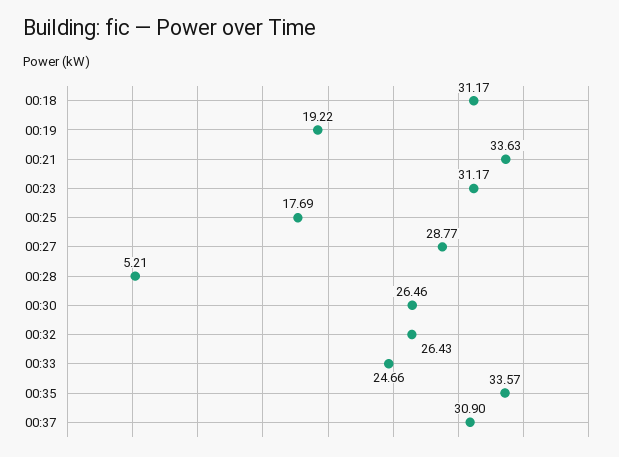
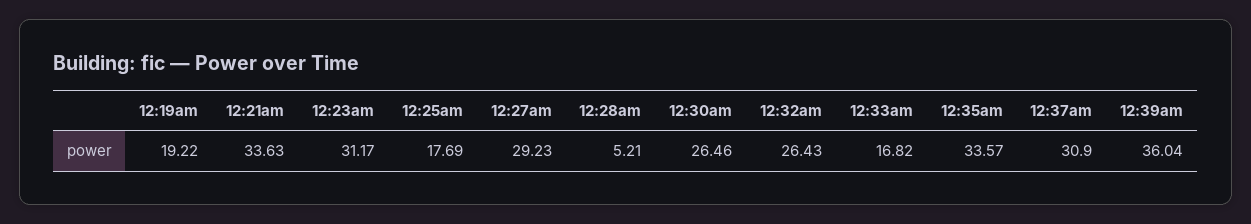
00:18: 31.17 -> none
00:27: 28.77 -> 29.23
00:33: 24.66 -> 16.82
12:39am: none -> 36.04

